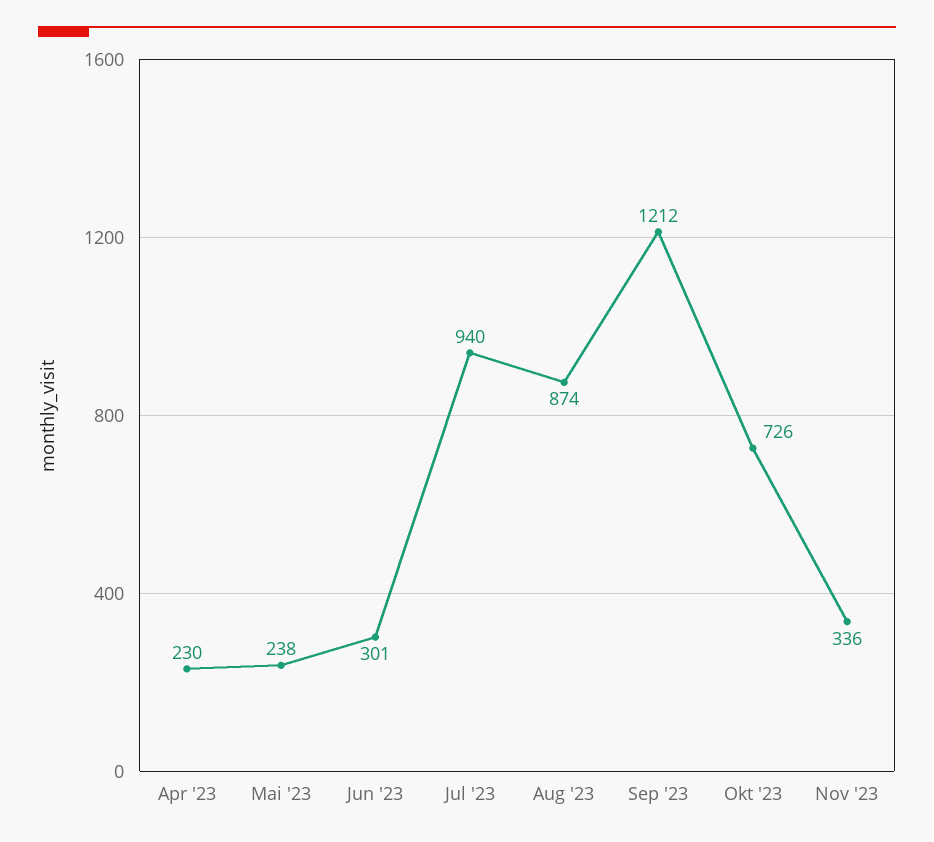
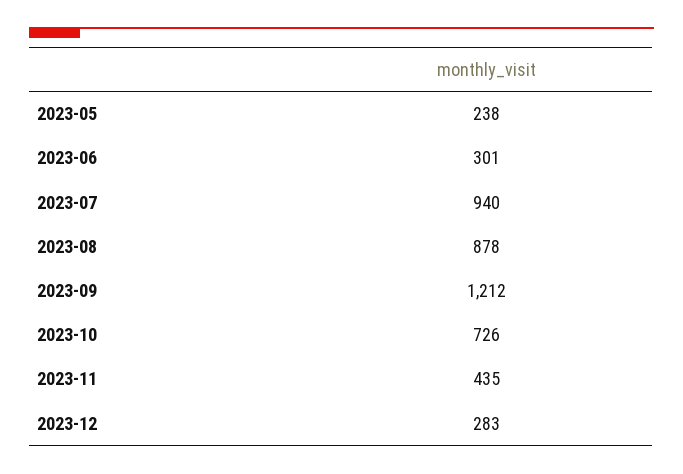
Apr '23: 230 -> none
Aug '23: 874 -> 878
Nov '23: 336 -> 435
2023-12: none -> 283

